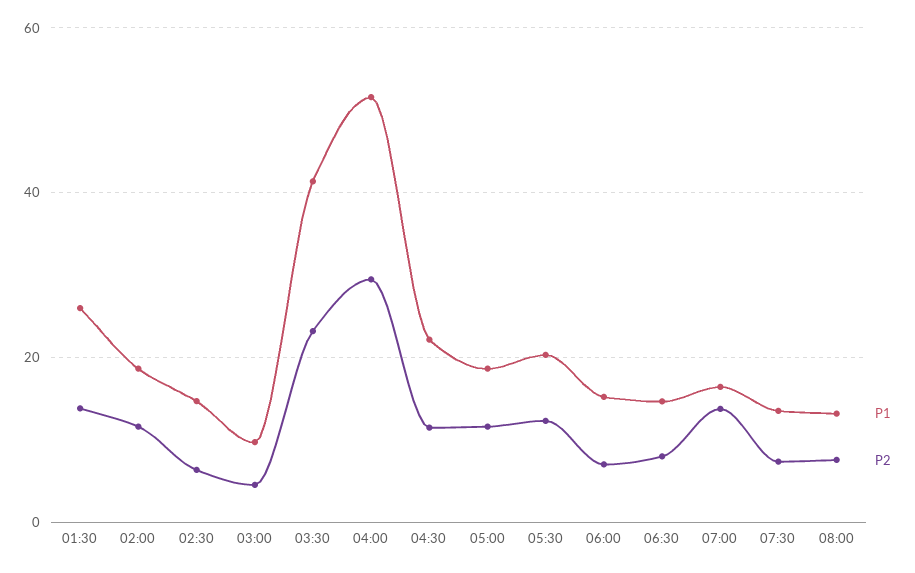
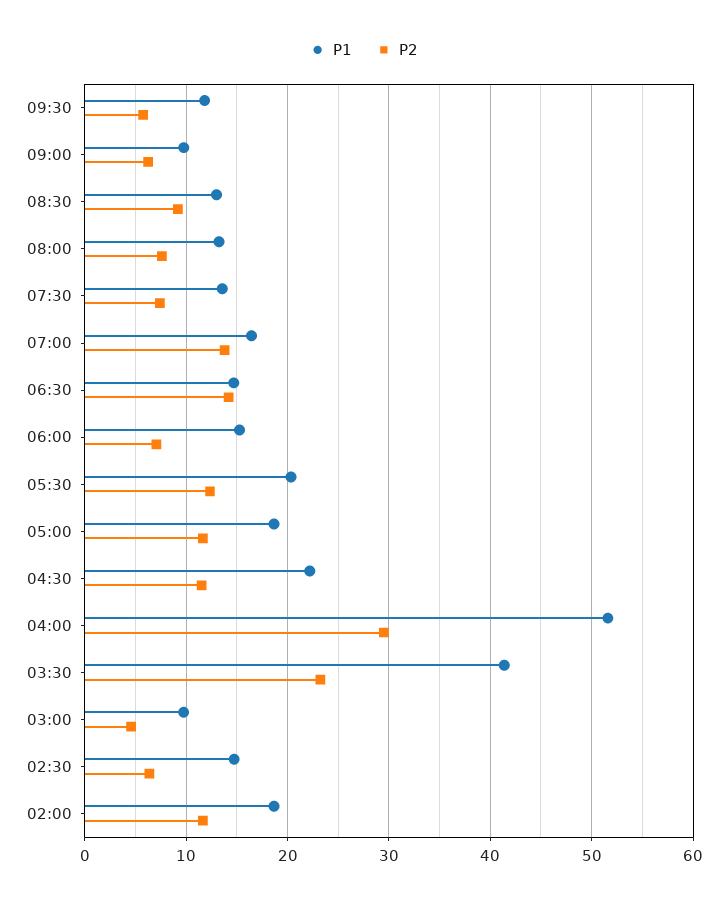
P1, 01:30: 26 -> none
P2, 01:30: 14 -> none
P2, 06:30: 8 -> 14
P1, 09:30: none -> 12
P2, 09:30: none -> 6
P1, 09:00: none -> 10
P2, 09:00: none -> 6
P1, 08:30: none -> 13
P2, 08:30: none -> 9

